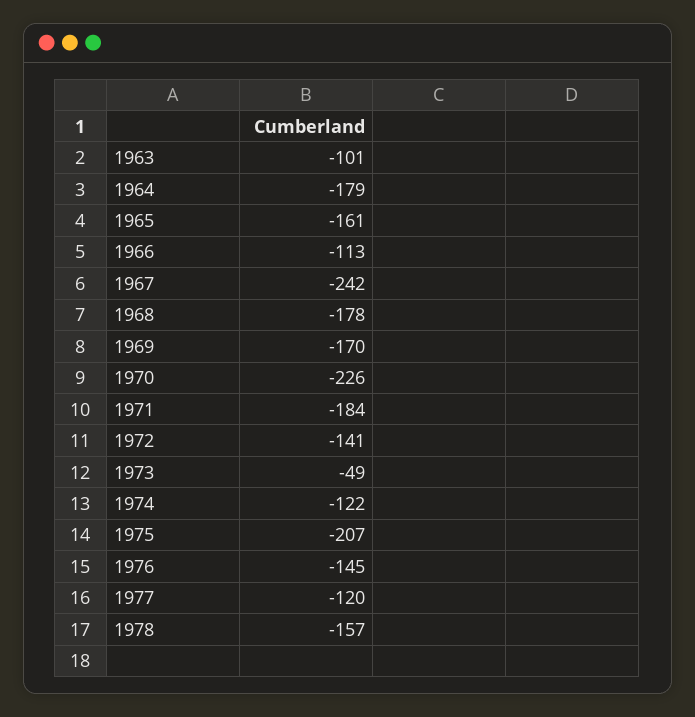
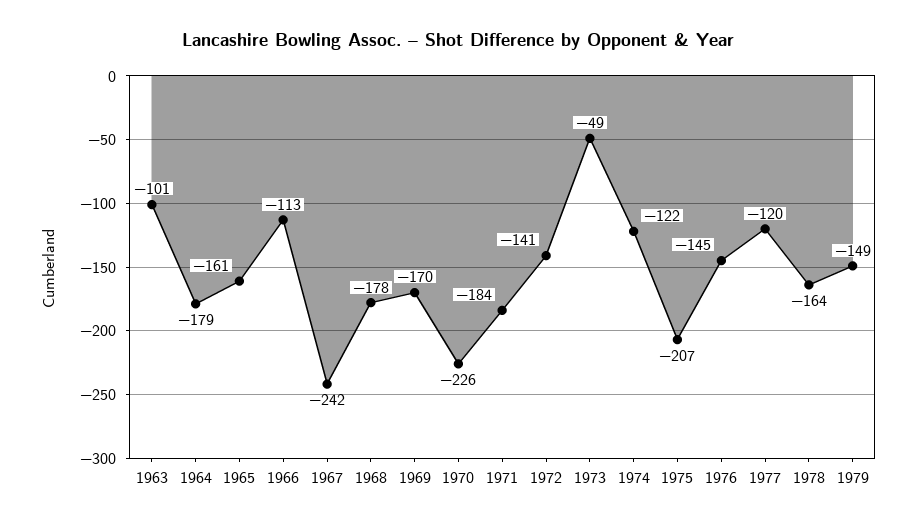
1978: -157 -> -164
1979: none -> -149

